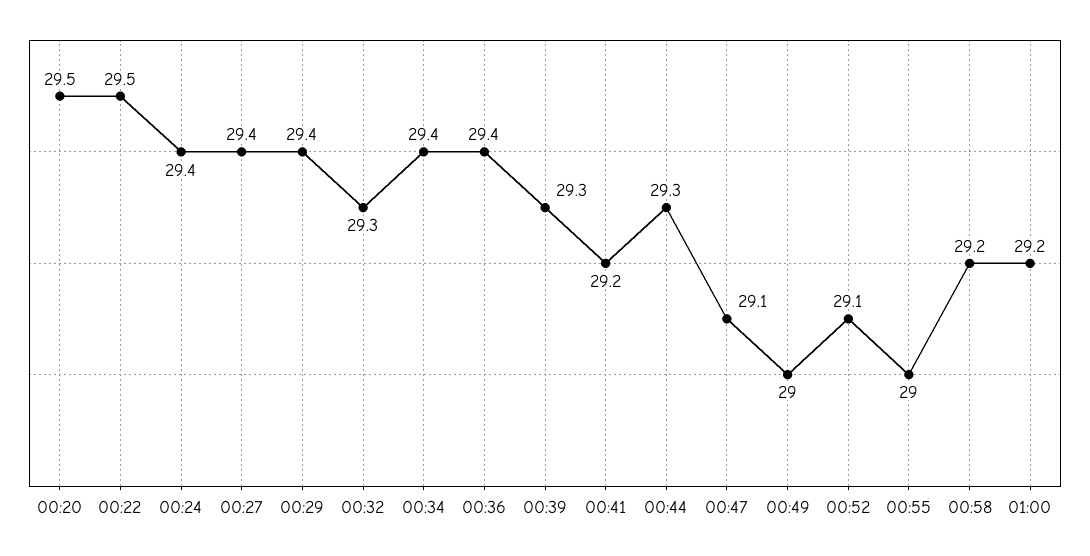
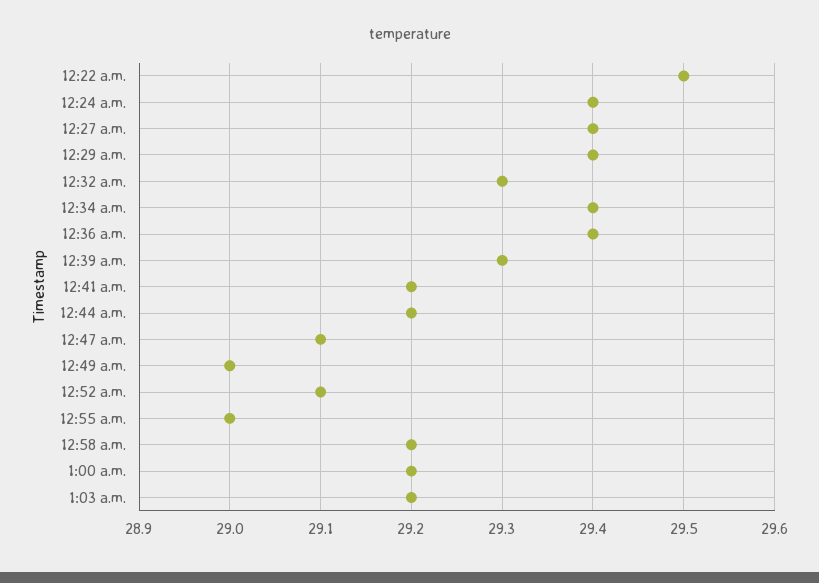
00:20: 29.5 -> none
00:44: 29.3 -> 29.2
1:03 a.m.: none -> 29.2

